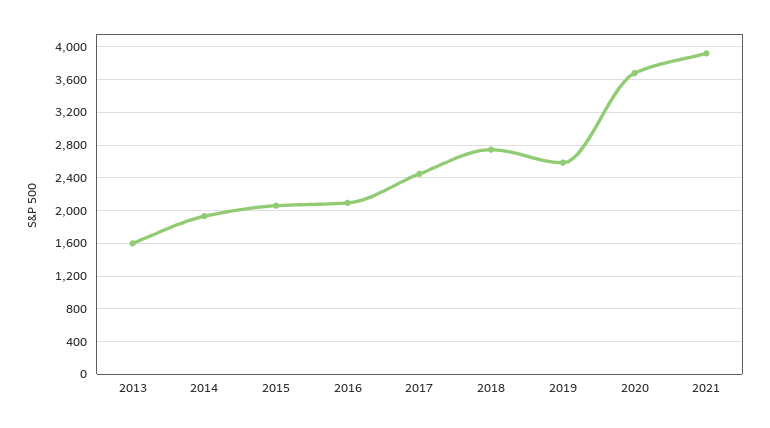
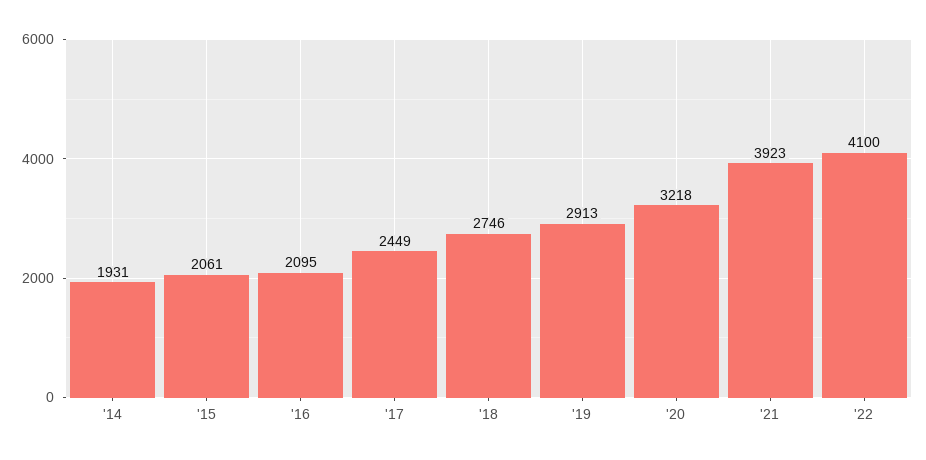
2013: 1600 -> none
2019: 2600 -> 2913
2020: 3700 -> 3218
'22: none -> 4100

